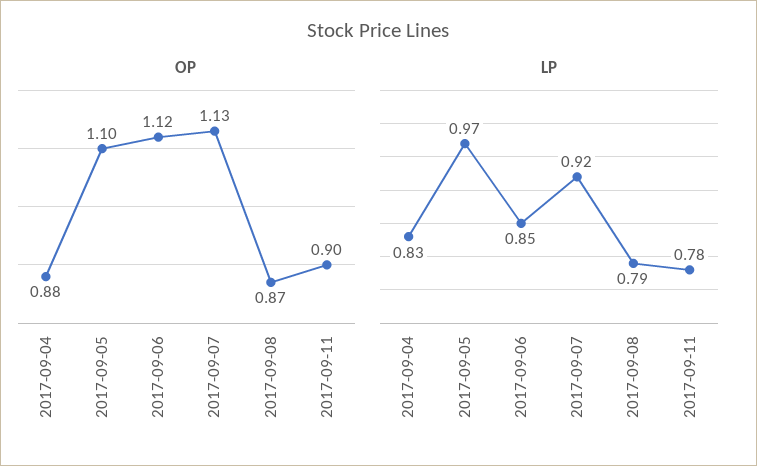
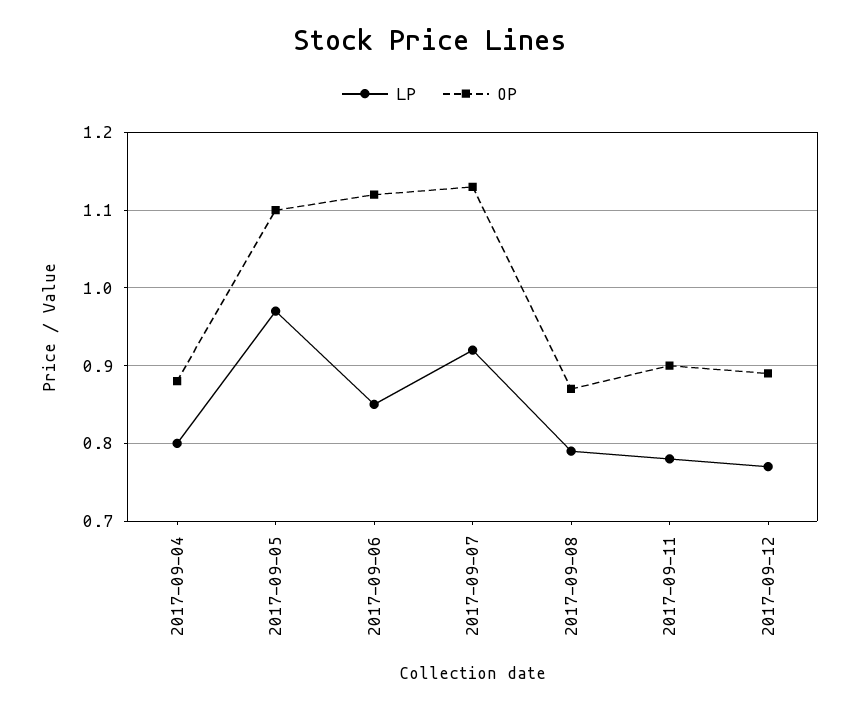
LP, 2017-09-04: 0.83 -> 0.8
LP, 2017-09-12: none -> 0.77
OP, 2017-09-12: none -> 0.89

